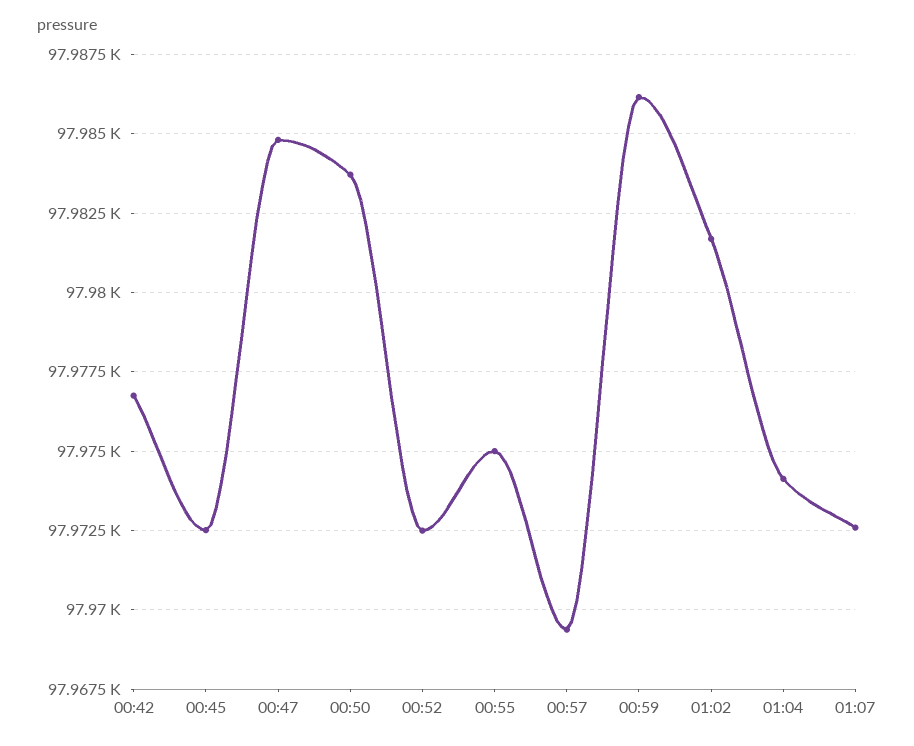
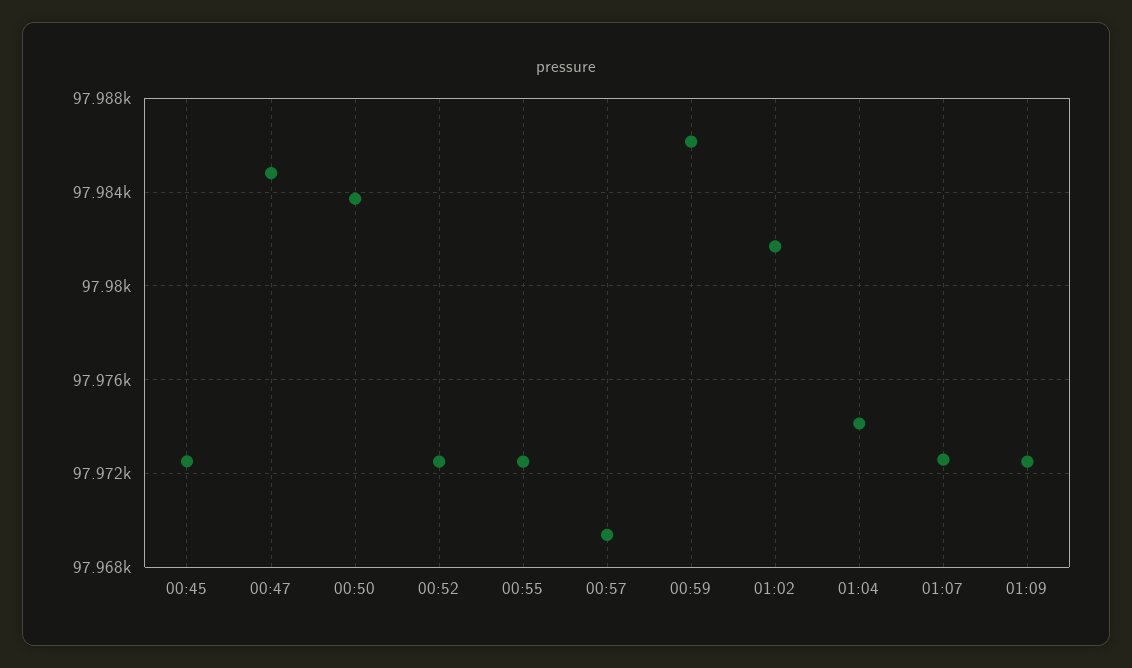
00:42: 97976.75 -> none
00:55: 97975 -> 97972.5
01:09: none -> 97972.5

